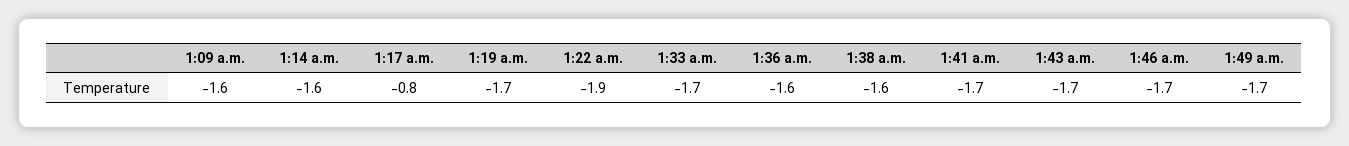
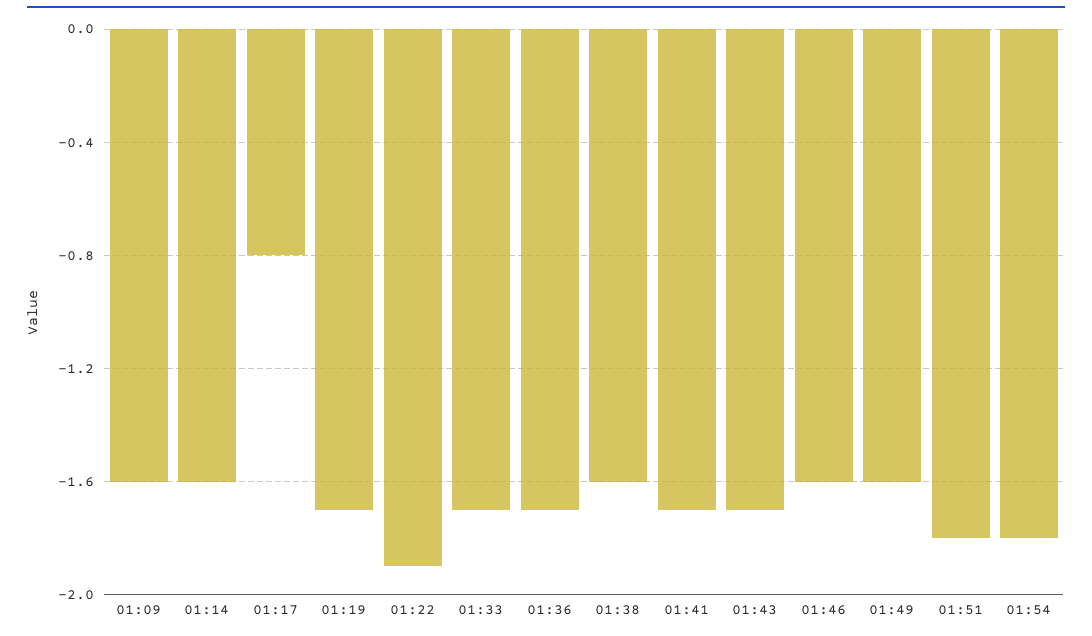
1:36 a.m.: -1.6 -> -1.7
1:46 a.m.: -1.7 -> -1.6
1:49 a.m.: -1.7 -> -1.6
01:51: none -> -1.8
01:54: none -> -1.8

